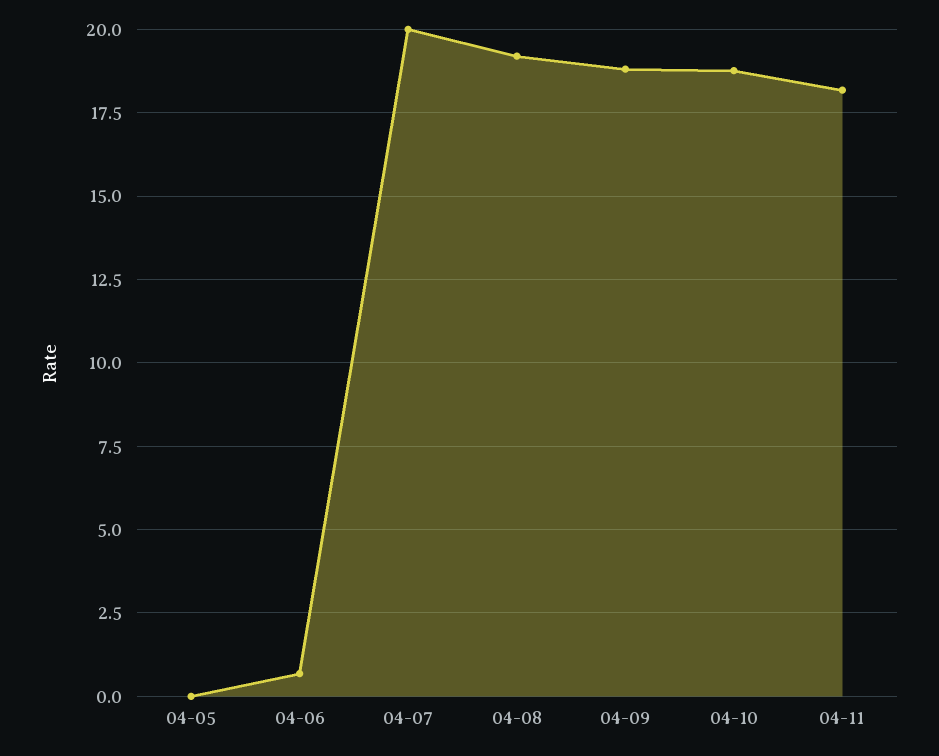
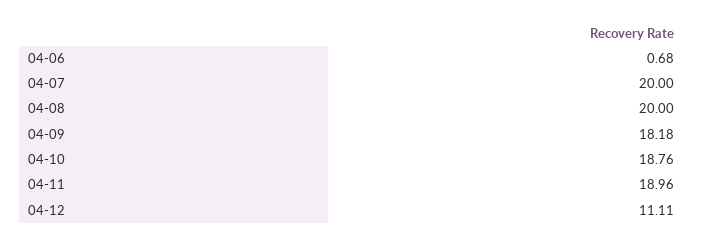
04-05: 0 -> none
04-08: 19.25 -> 20
04-09: 18.75 -> 18.18
04-11: 18.25 -> 18.96
04-12: none -> 11.11

